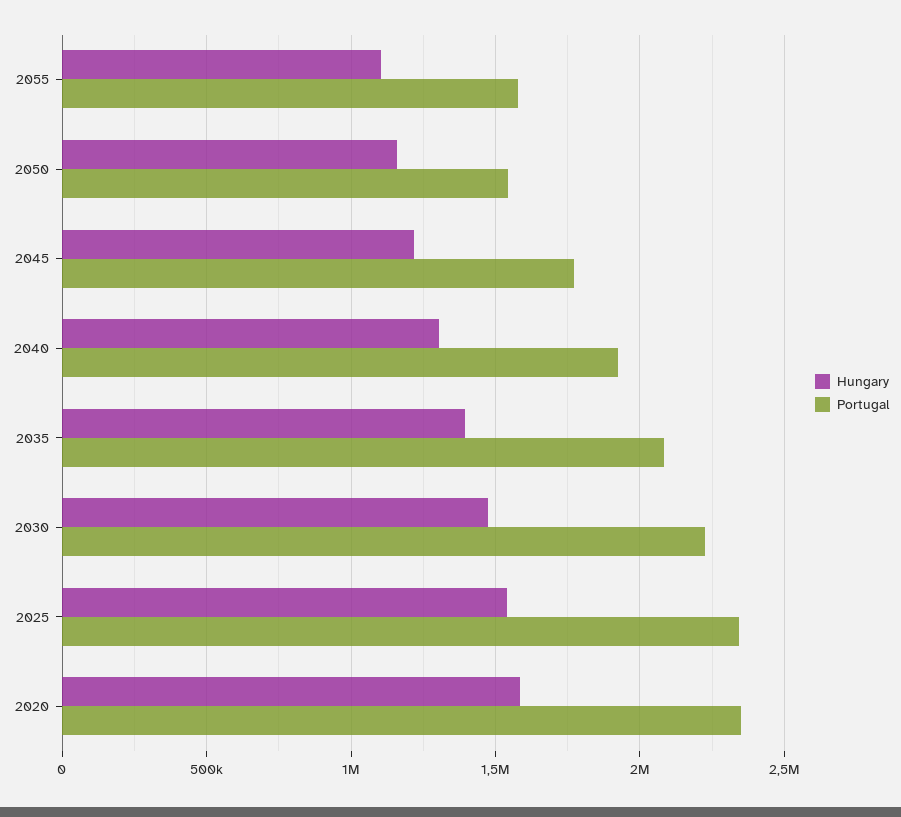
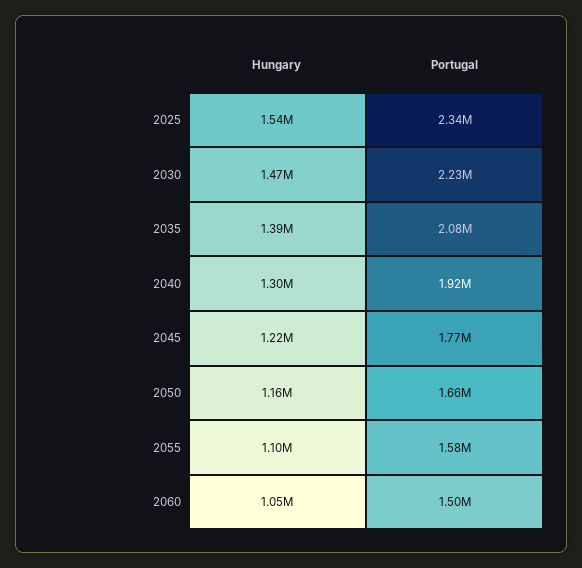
Portugal, 2050: 1550000 -> 1660000
Hungary, 2020: 1600000 -> none
Portugal, 2020: 2350000 -> none
Hungary, 2060: none -> 1050000
Portugal, 2060: none -> 1500000

